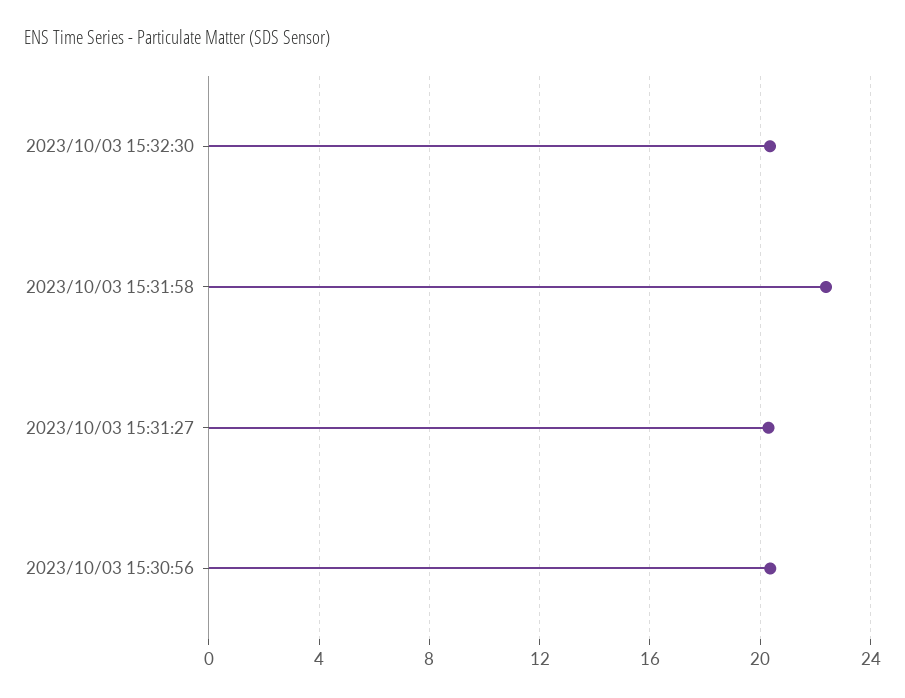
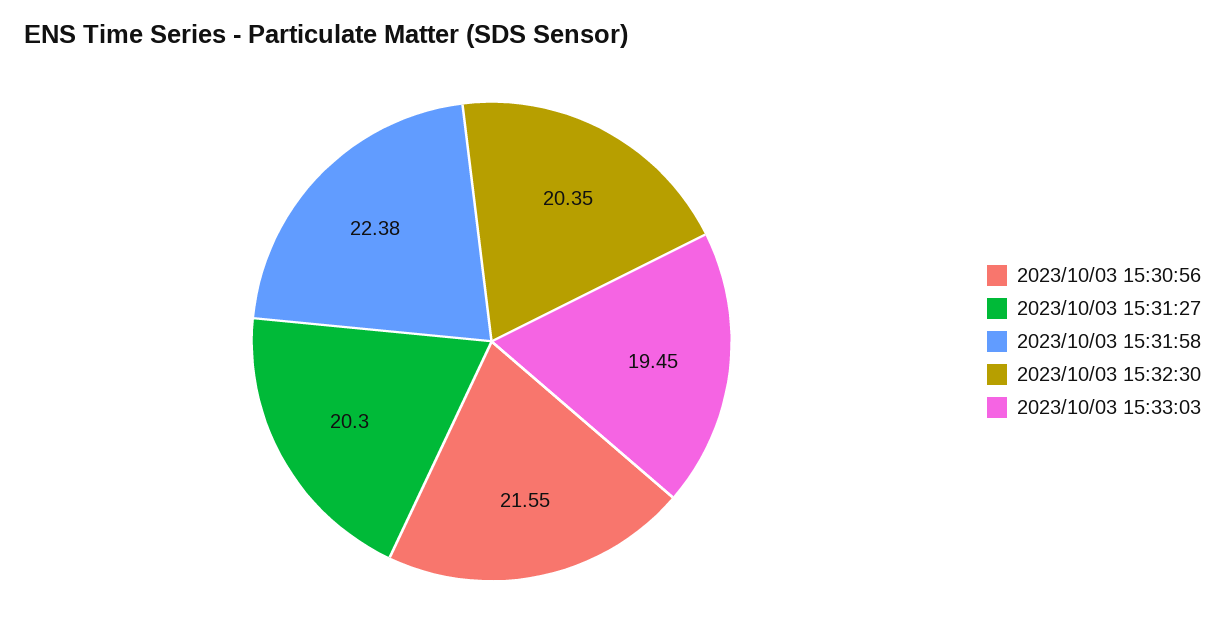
2023/10/03 15:30:56: 20.5 -> 21.55
2023/10/03 15:33:03: none -> 19.45

